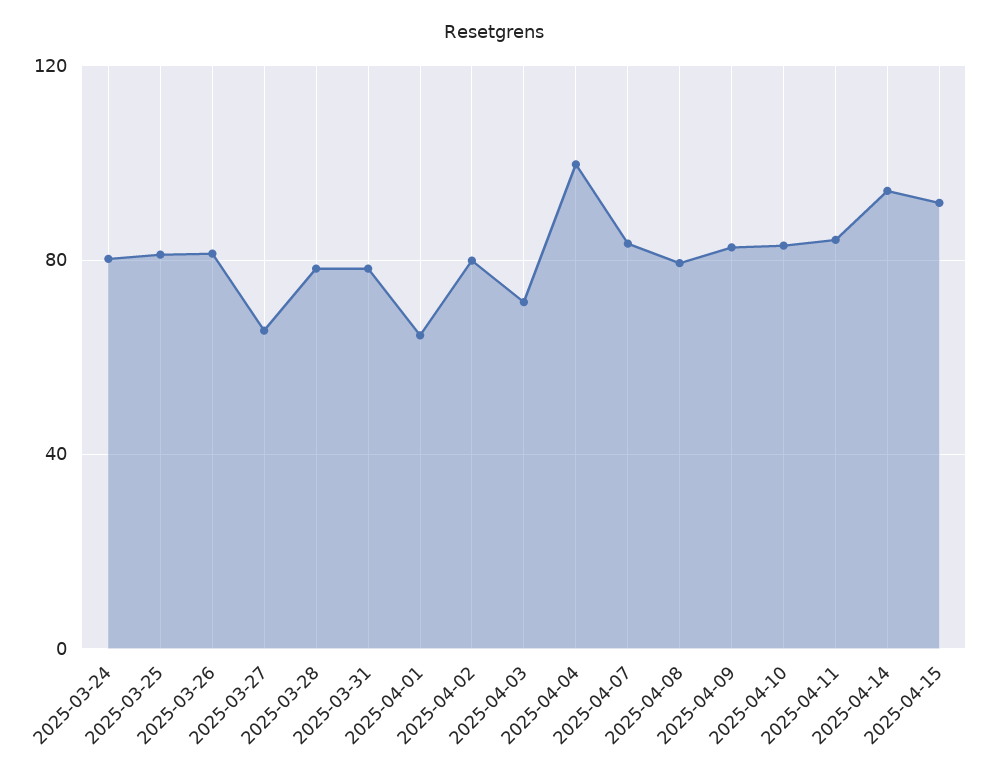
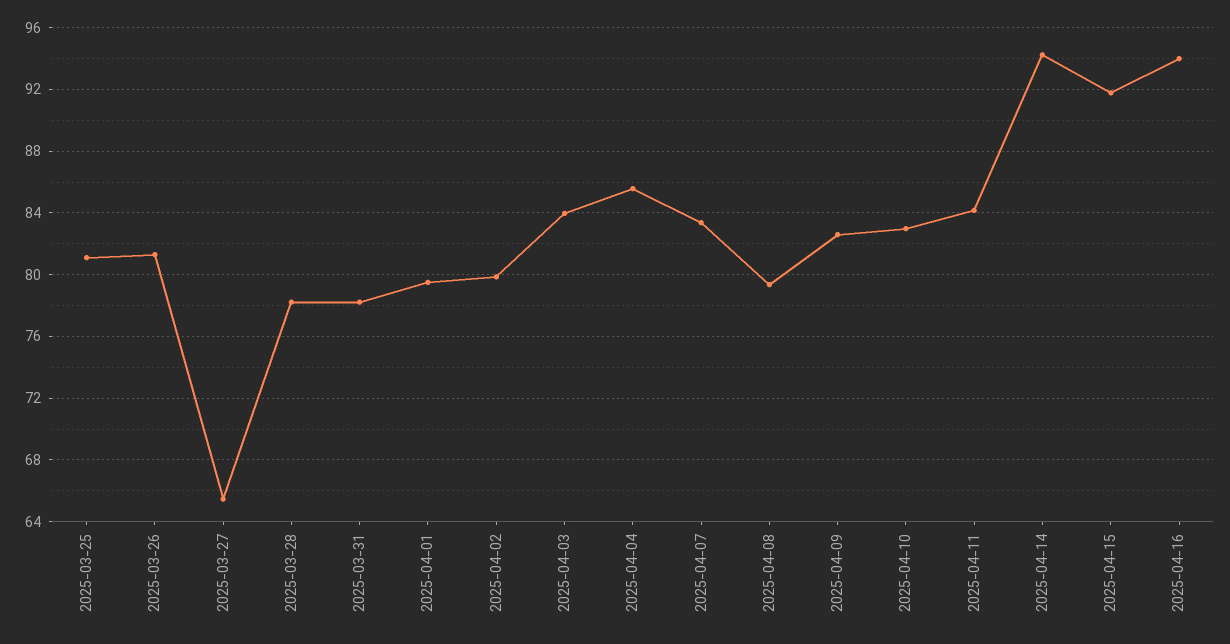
2025-03-24: 80 -> none
2025-04-01: 65 -> 79.5
2025-04-03: 70 -> 84
2025-04-04: 100 -> 85.5
2025-04-16: none -> 94

